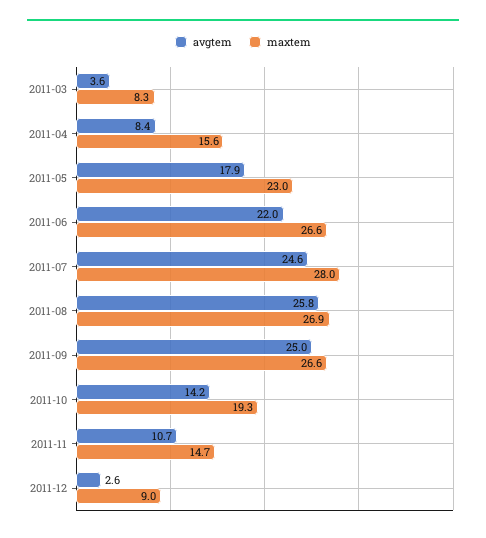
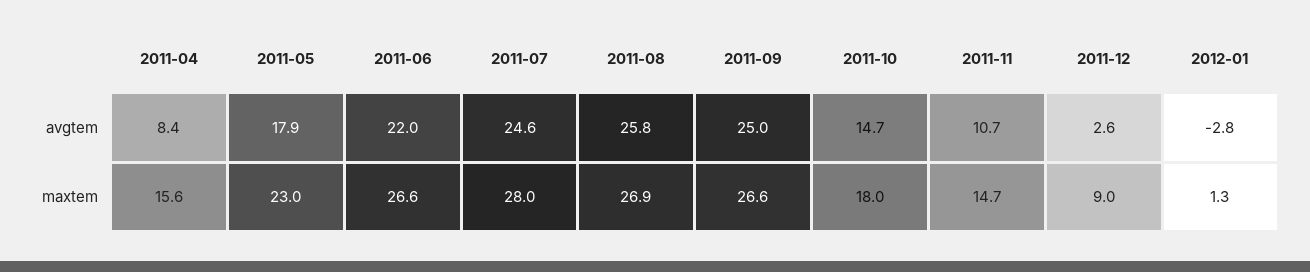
avgtem, 2011-03: 3.6 -> none
maxtem, 2011-03: 8.3 -> none
avgtem, 2011-10: 14.2 -> 14.7
maxtem, 2011-10: 19.3 -> 18
avgtem, 2012-01: none -> -2.8
maxtem, 2012-01: none -> 1.3

